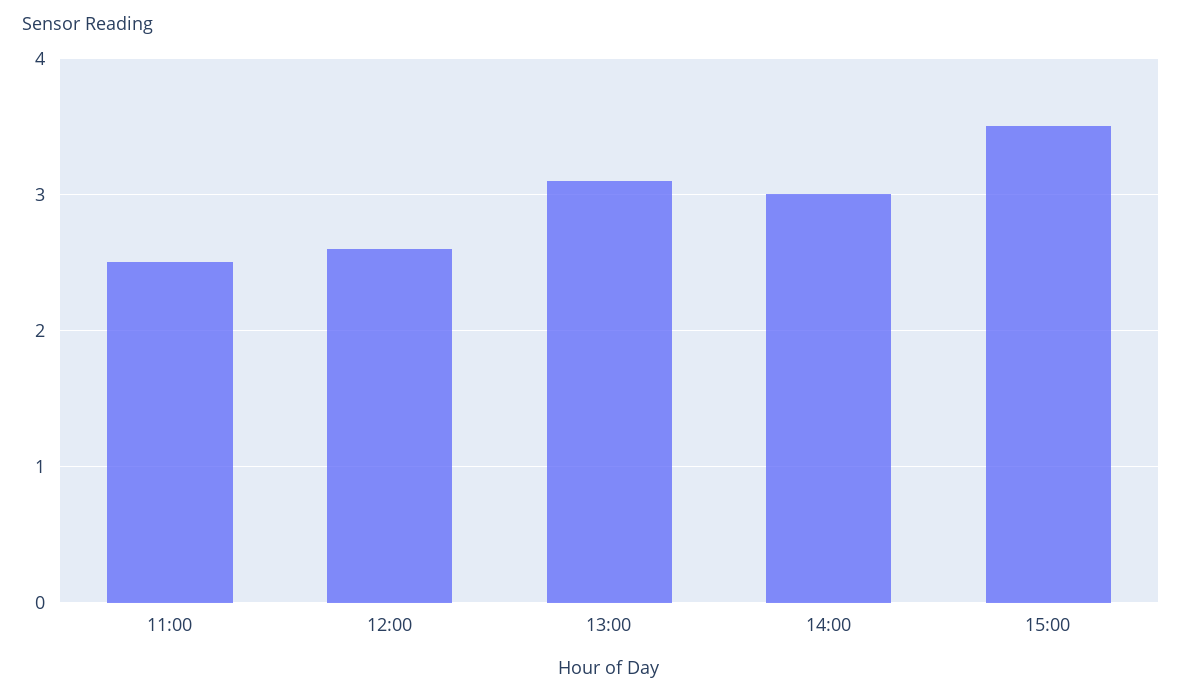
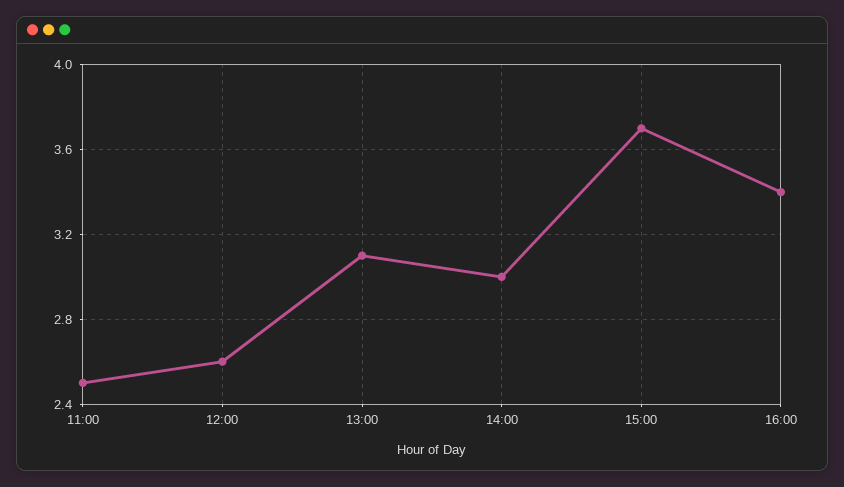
15:00: 3.5 -> 3.7
16:00: none -> 3.4

